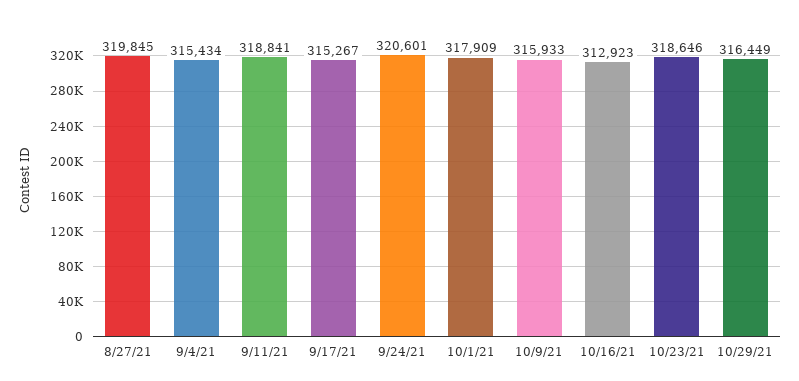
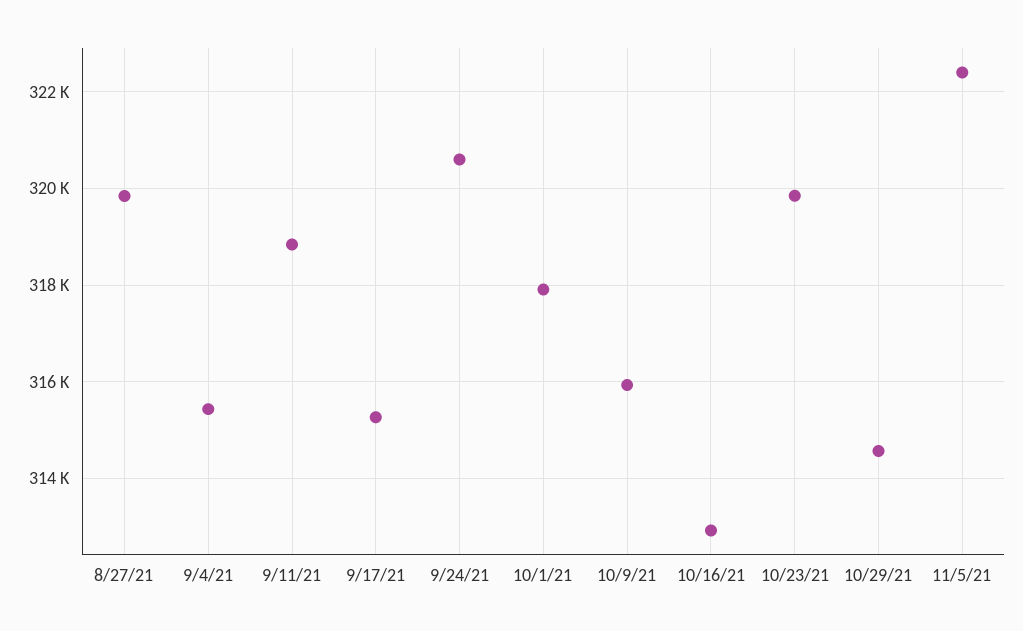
10/23/21: 318646 -> 319800
10/29/21: 316449 -> 314600
11/5/21: none -> 322400

